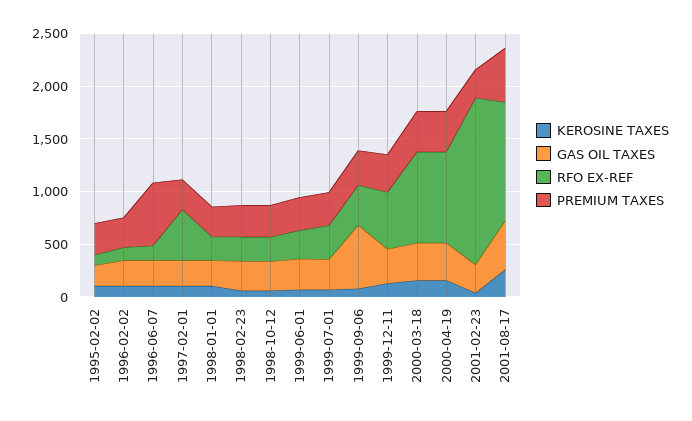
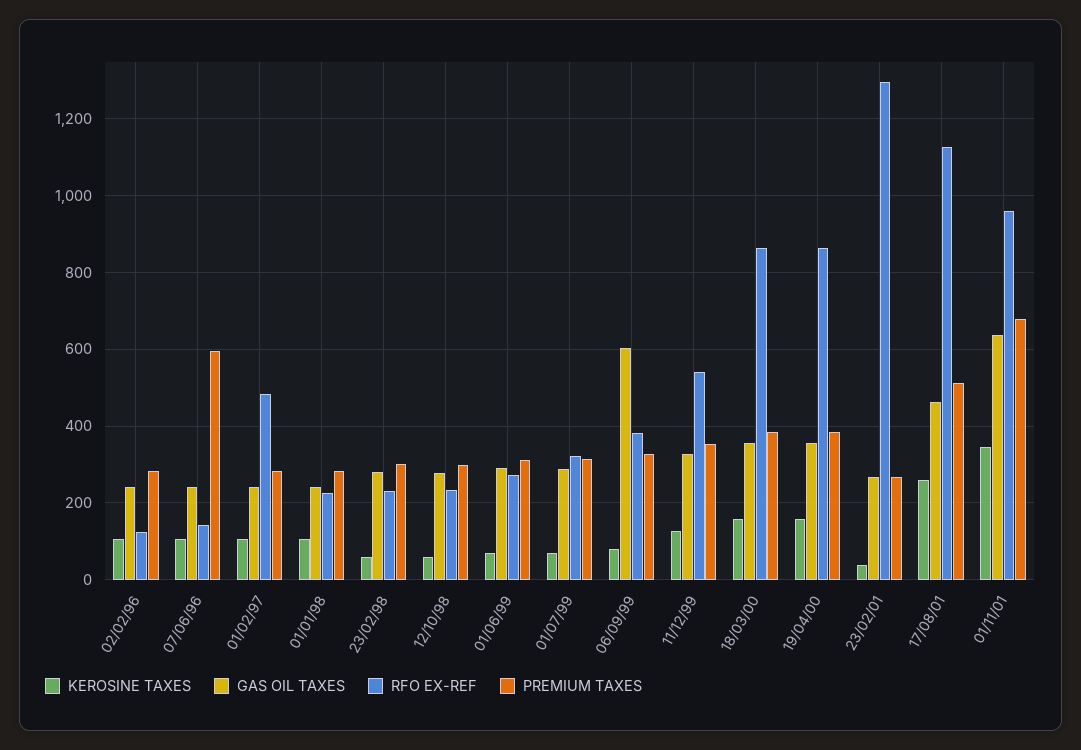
KEROSINE TAXES, 1995-02-02: 100 -> none
GAS OIL TAXES, 1995-02-02: 200 -> none
RFO EX-REF, 1995-02-02: 100 -> none
PREMIUM TAXES, 1995-02-02: 300 -> none
RFO EX-REF, 2001-02-23: 1600 -> 1300
KEROSINE TAXES, 01/11/01: none -> 340
GAS OIL TAXES, 01/11/01: none -> 640
RFO EX-REF, 01/11/01: none -> 960
PREMIUM TAXES, 01/11/01: none -> 680

